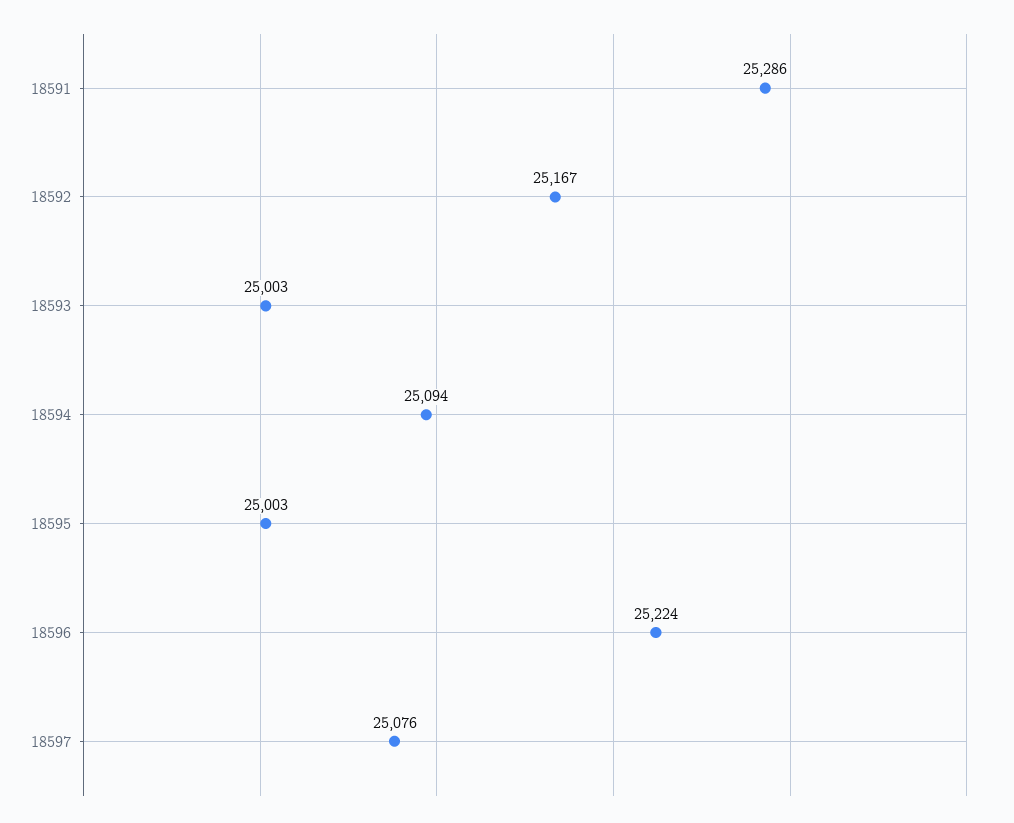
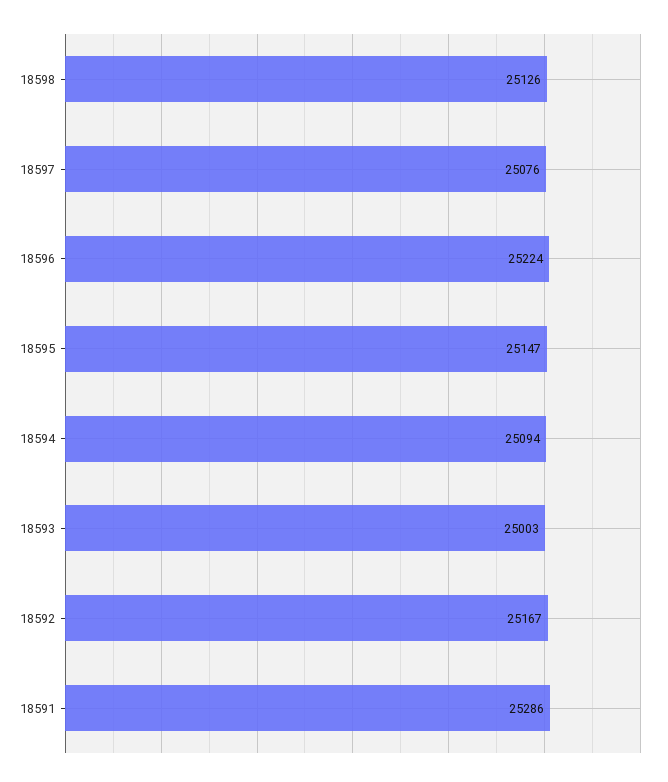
18595: 25003 -> 25147
18598: none -> 25126

